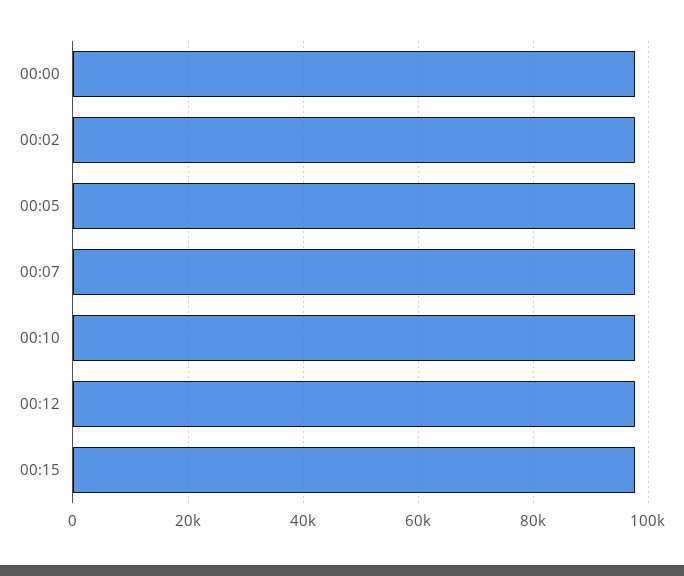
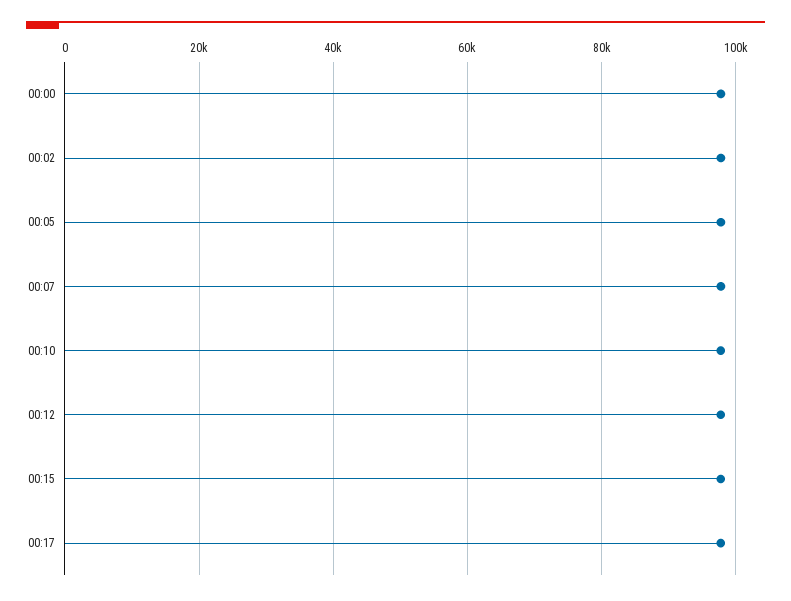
00:17: none -> 98000

